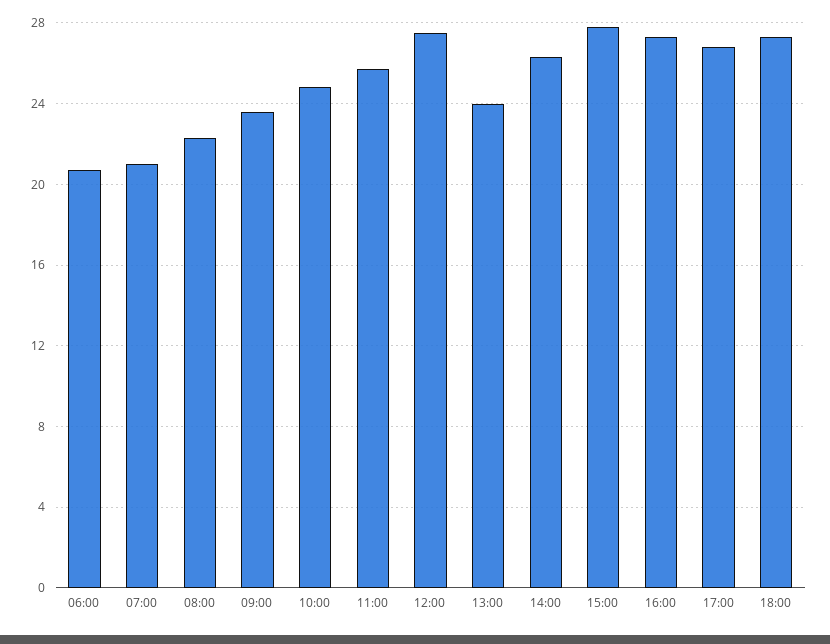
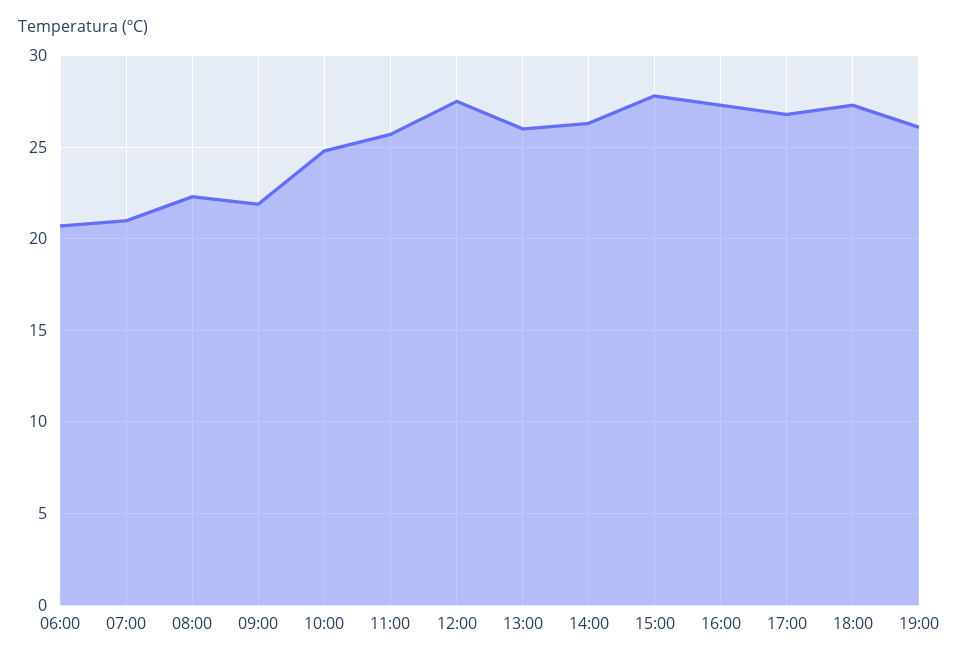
09:00: 23.5 -> 22
13:00: 24 -> 26
19:00: none -> 26

